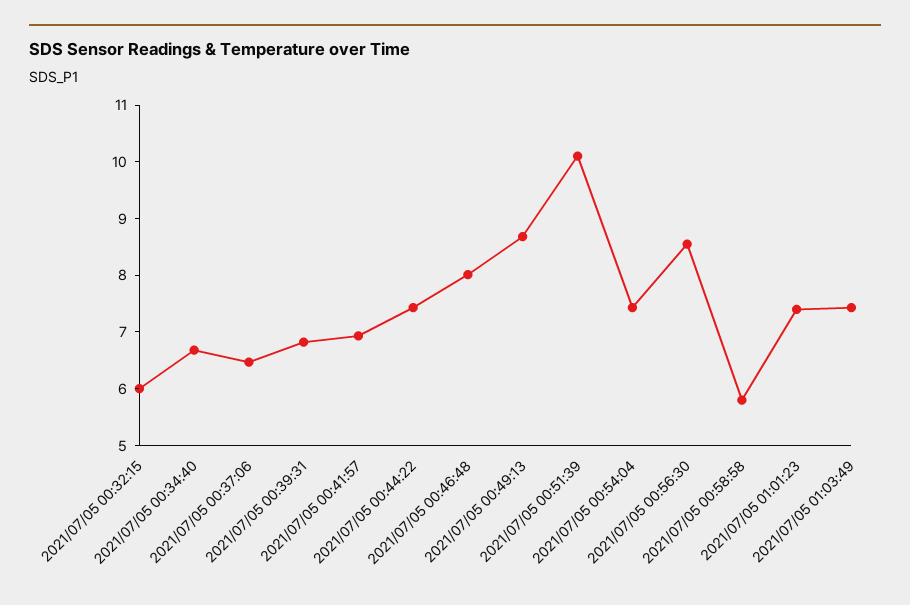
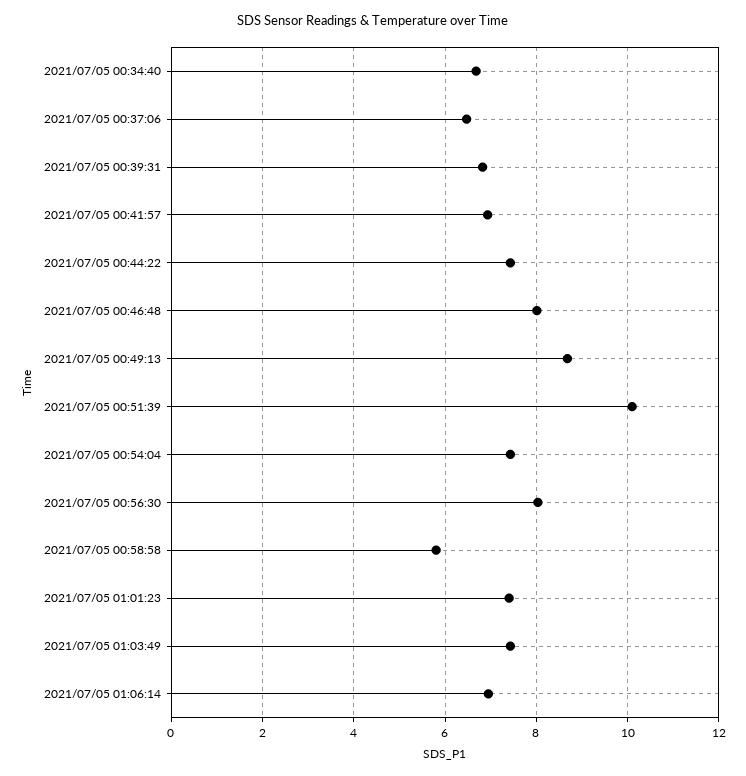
2021/07/05 00:32:15: 6 -> none
2021/07/05 00:56:30: 8.6 -> 8
2021/07/05 01:06:14: none -> 7

